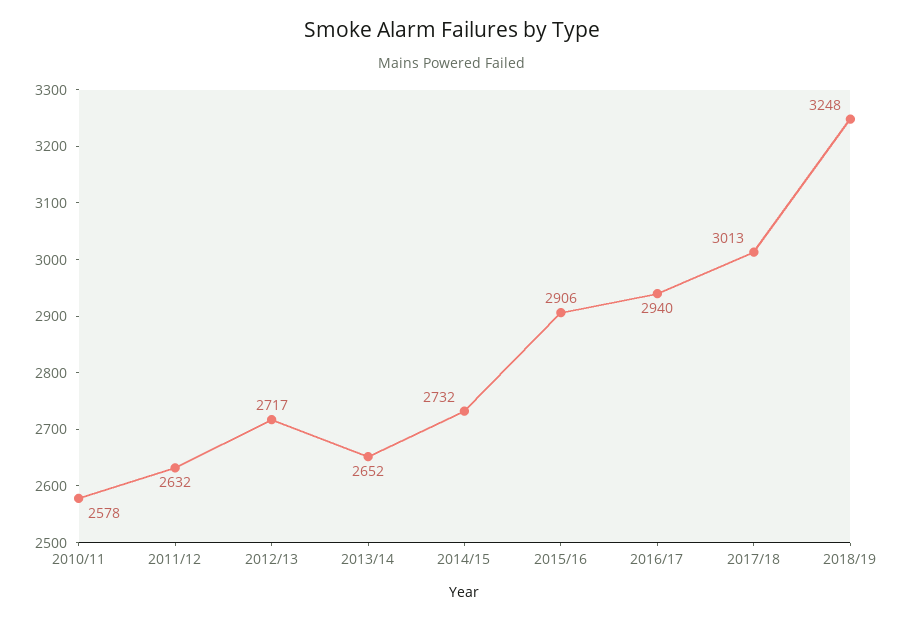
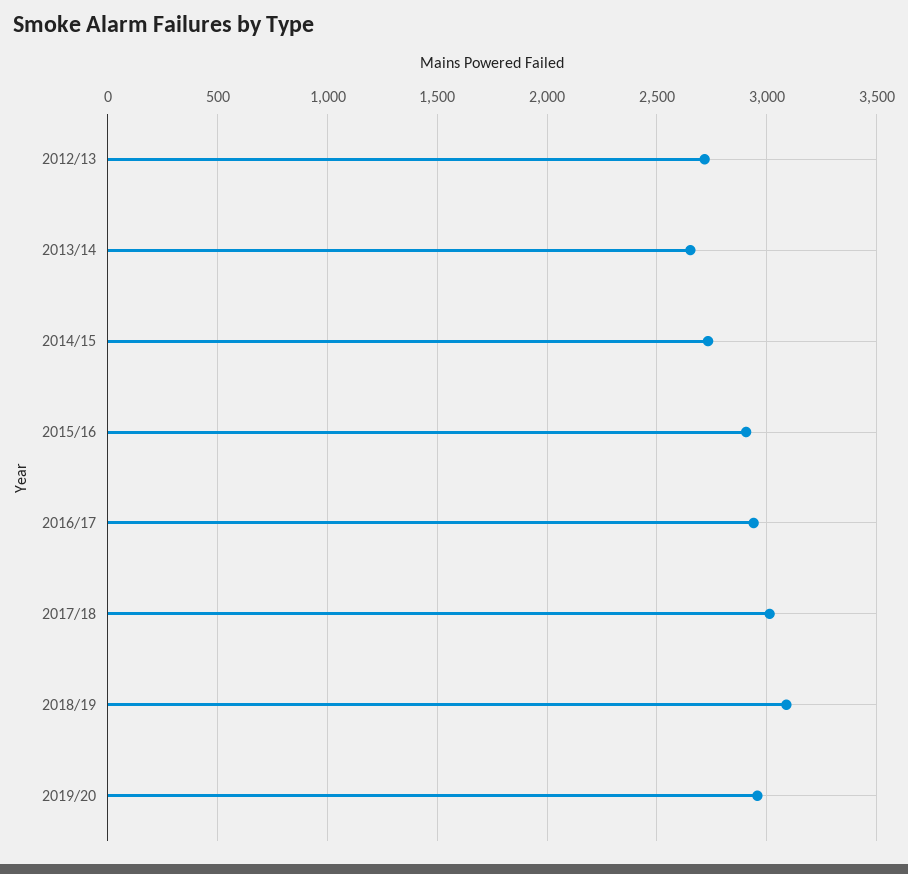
2010/11: 2578 -> none
2011/12: 2632 -> none
2018/19: 3248 -> 3100
2019/20: none -> 2950

